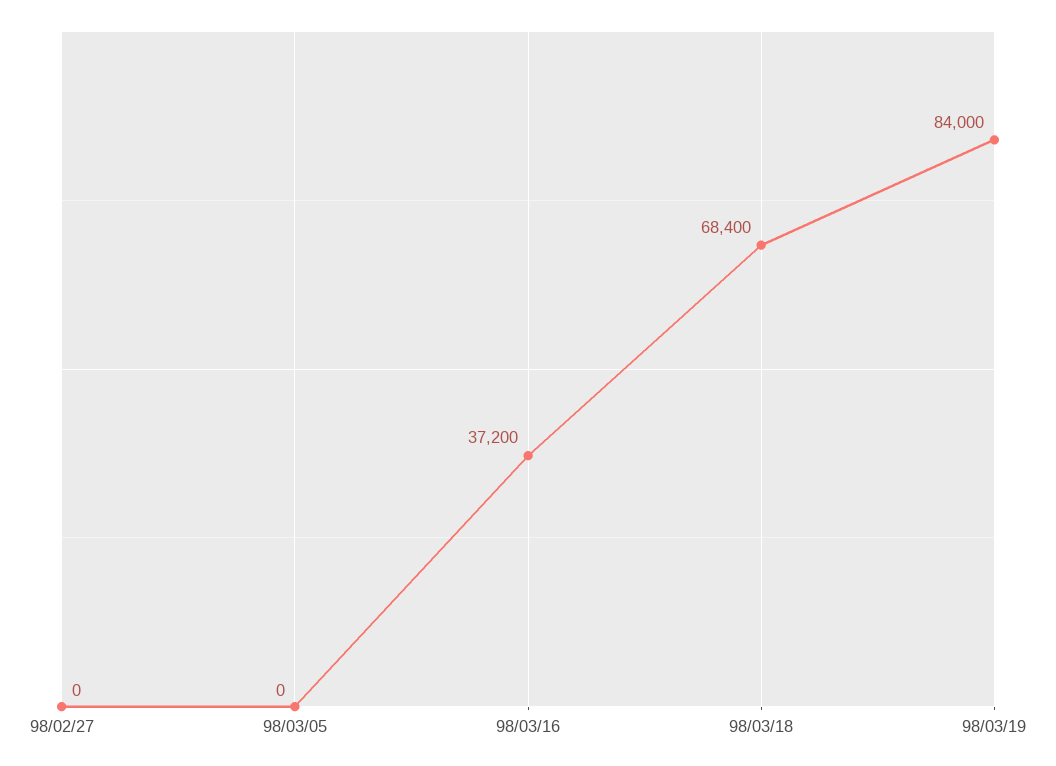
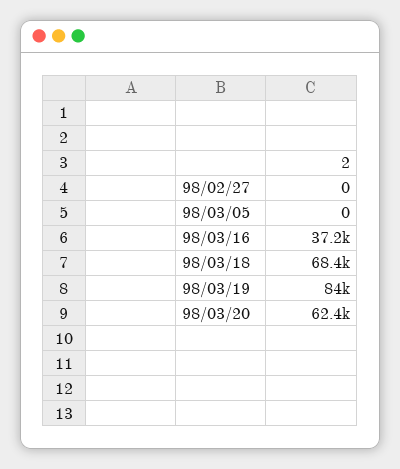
98/03/20: none -> 62400

